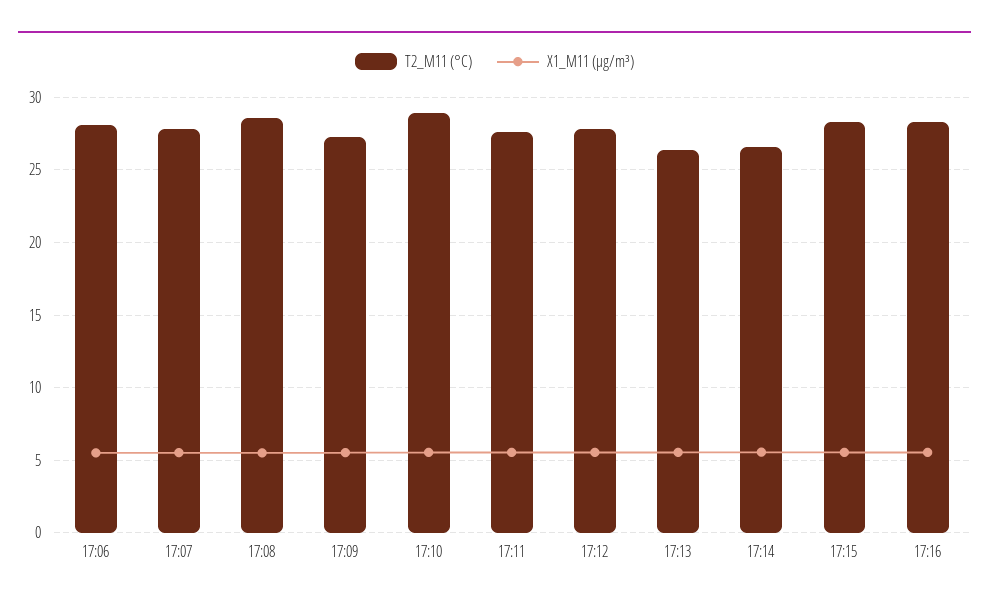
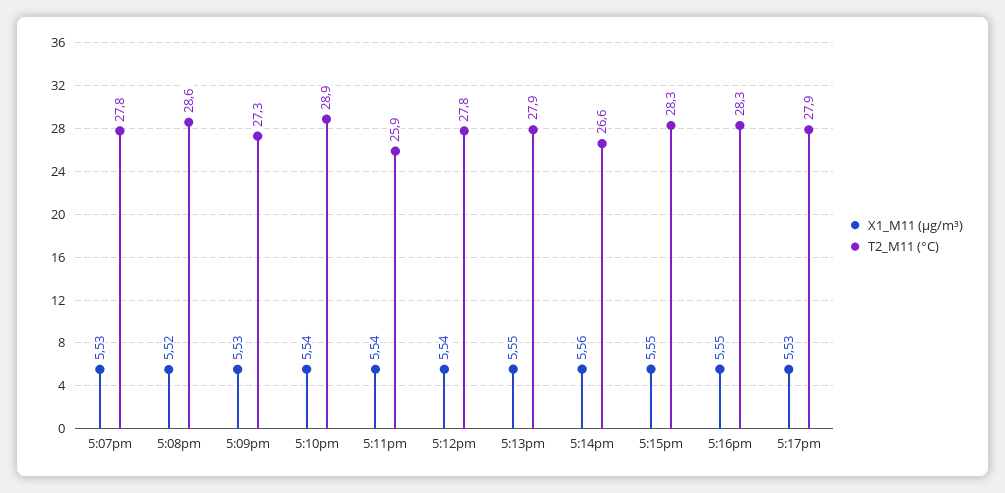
T2_M11 (°C), 17:06: 28 -> none
X1_M11 (μg/m³), 17:06: 5.5 -> none
T2_M11 (°C), 17:11: 27.5 -> 25.9
T2_M11 (°C), 17:13: 26.5 -> 27.9
X1_M11 (μg/m³), 5:17pm: none -> 5.53
T2_M11 (°C), 5:17pm: none -> 27.9

